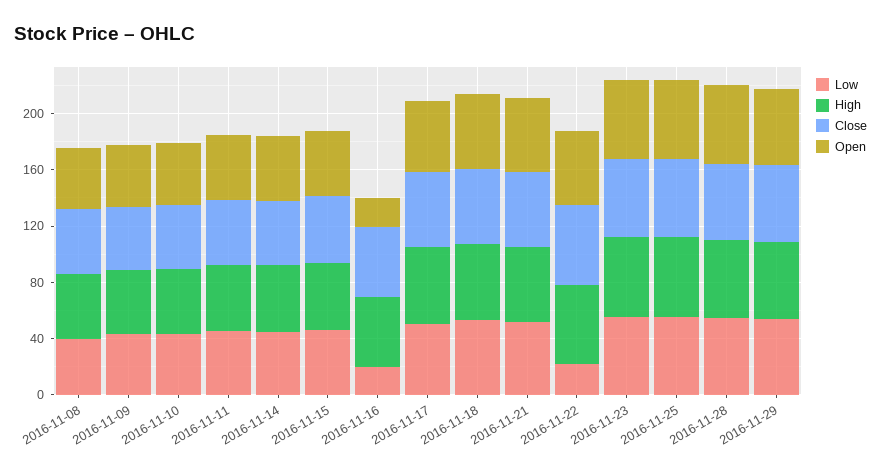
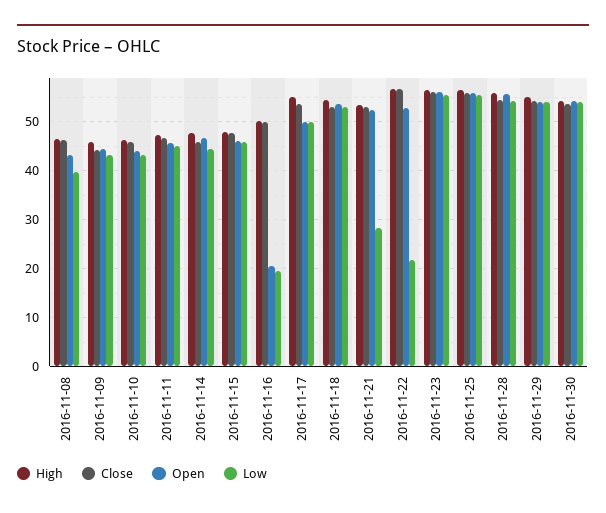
Low, 2016-11-21: 50 -> 28
High, 2016-11-30: none -> 54
Close, 2016-11-30: none -> 54
Open, 2016-11-30: none -> 54
Low, 2016-11-30: none -> 54

